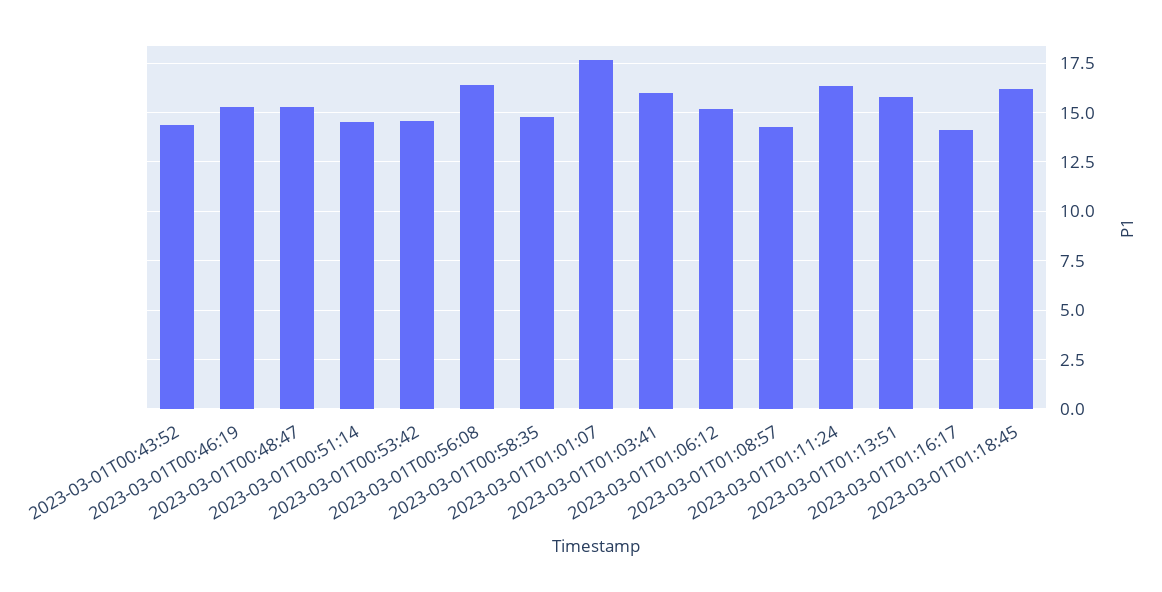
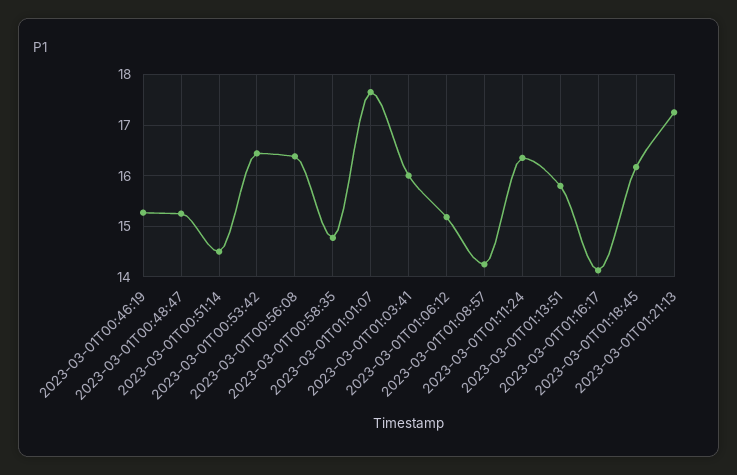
2023-03-01T00:43:52: 14.5 -> none
2023-03-01T00:53:42: 14.5 -> 16.4
2023-03-01T01:21:13: none -> 17.2

